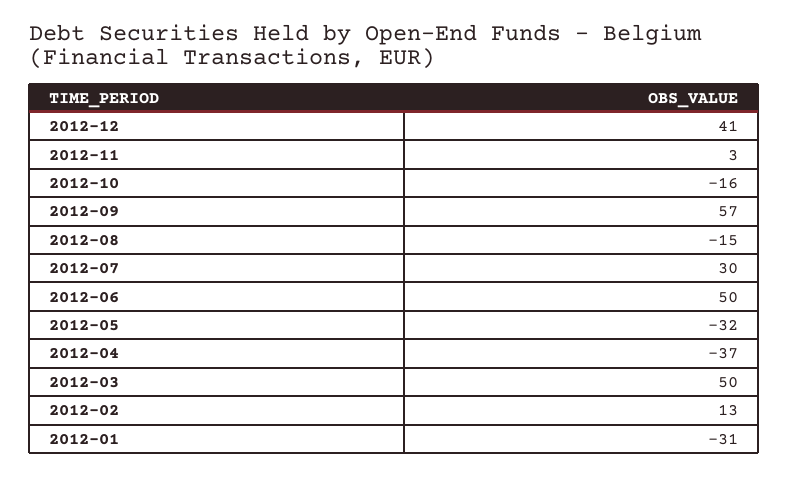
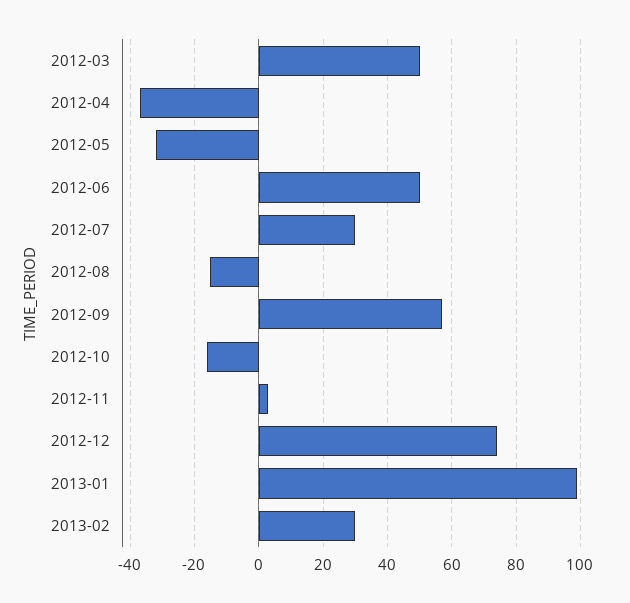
2012-12: 41 -> 75
2012-02: 13 -> none
2012-01: -31 -> none
2013-01: none -> 100
2013-02: none -> 30

